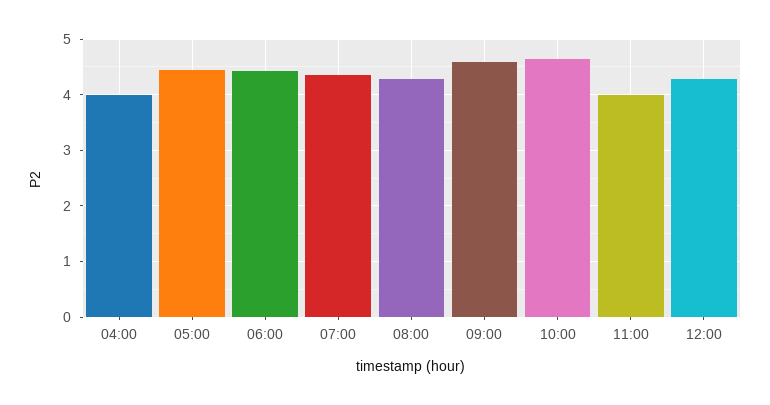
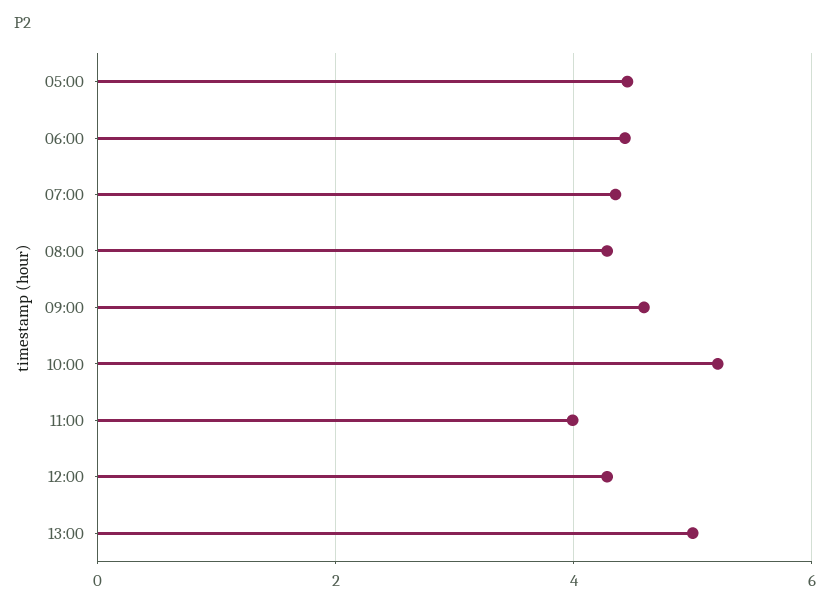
04:00: 4 -> none
10:00: 4.6 -> 5.2
13:00: none -> 5

